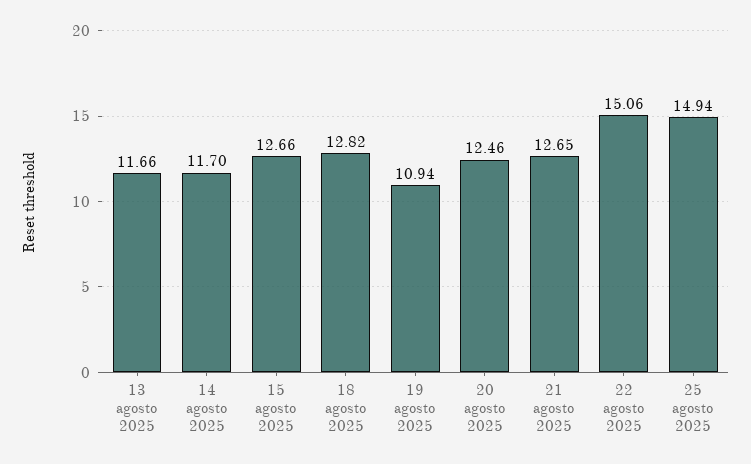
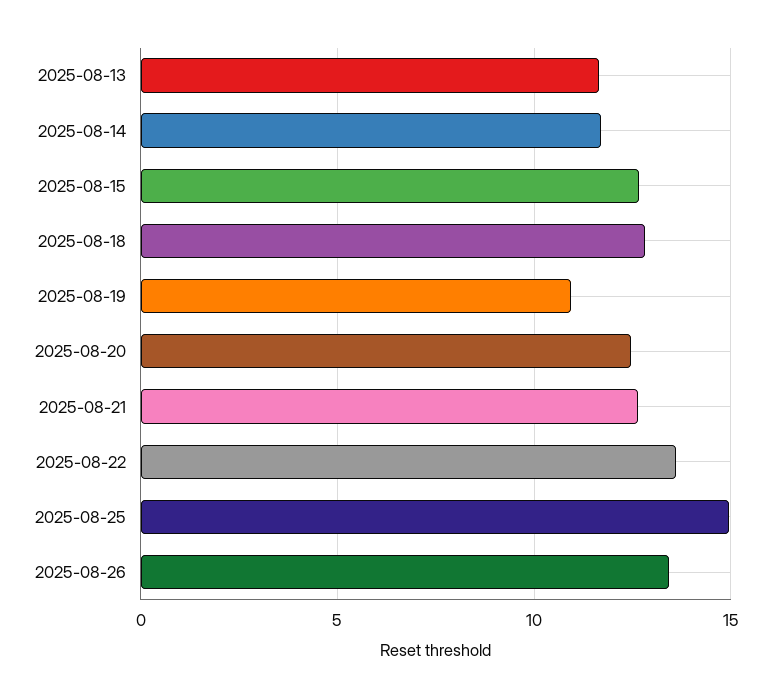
22 agosto 2025: 15.06 -> 13.5
2025-08-26: none -> 13.5

